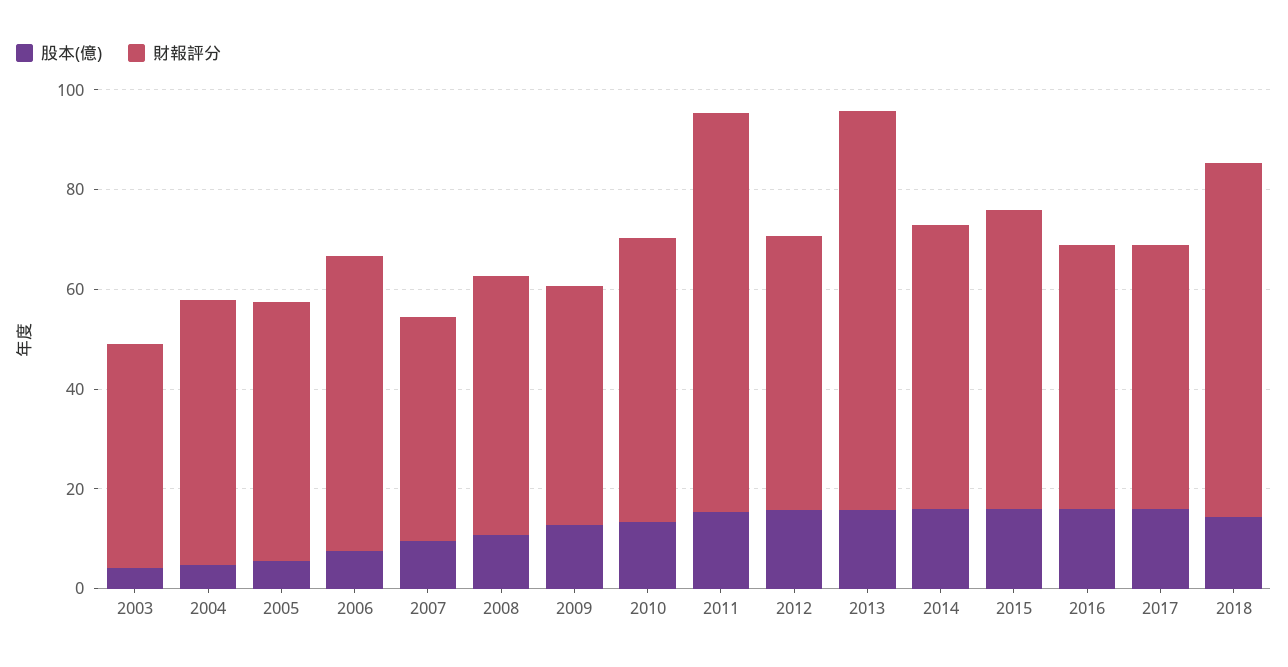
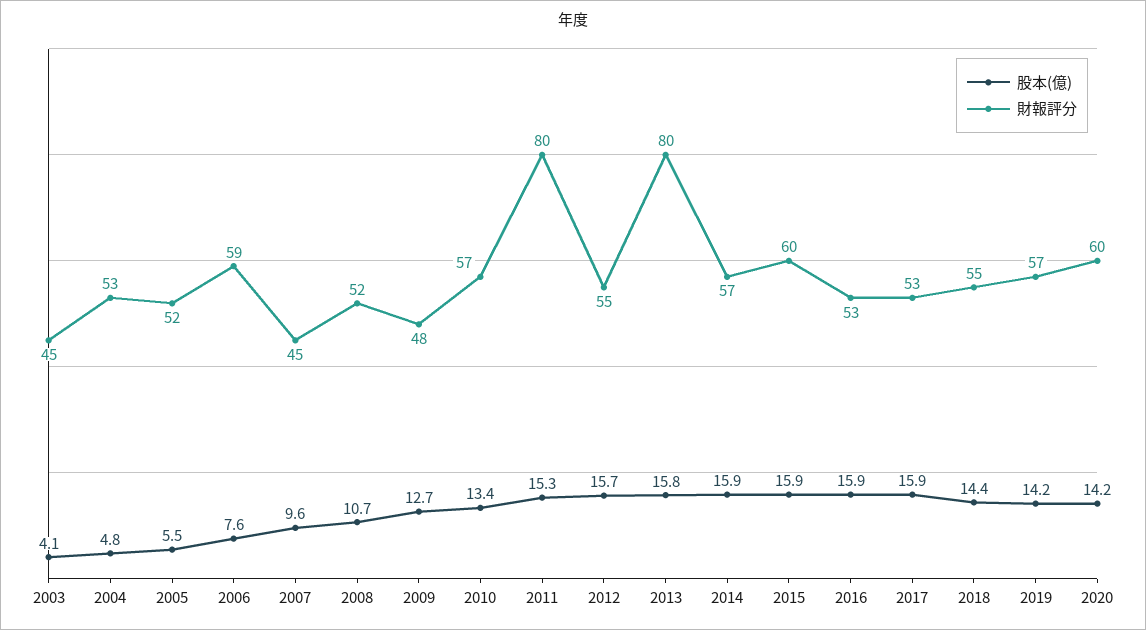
財報評分, 2018: 70 -> 55
股本(億), 2019: none -> 14.2
財報評分, 2019: none -> 57
股本(億), 2020: none -> 14.2
財報評分, 2020: none -> 60

